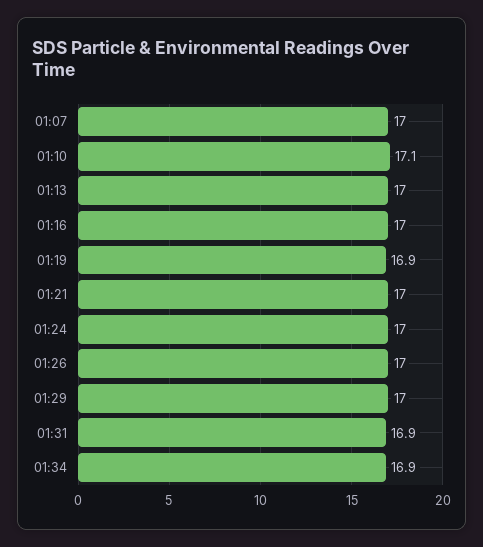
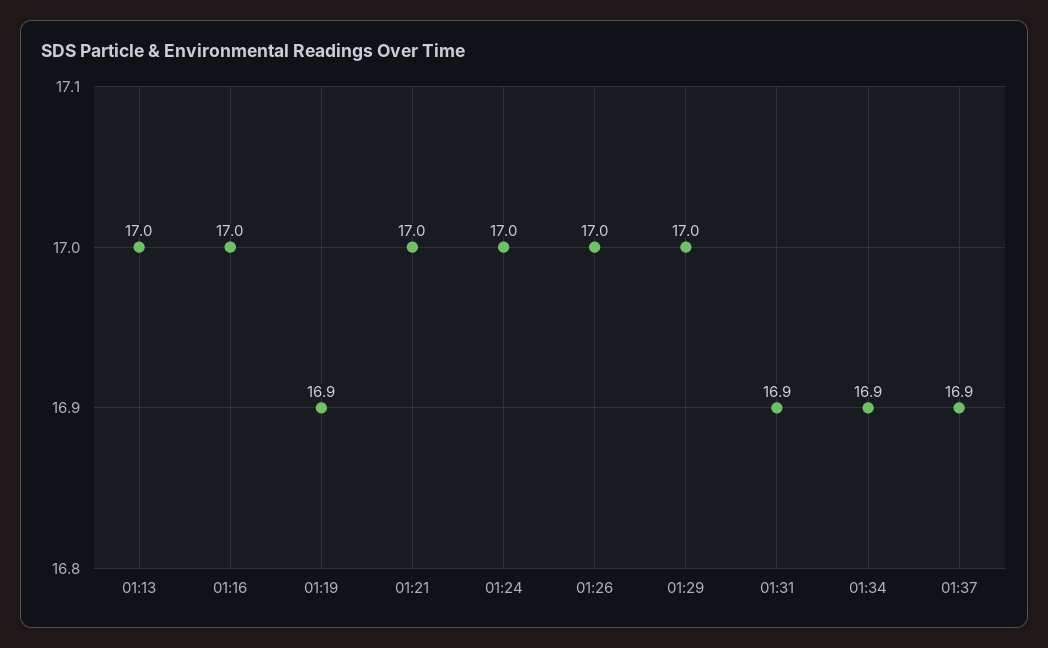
01:07: 17 -> none
01:10: 17.1 -> none
01:37: none -> 16.9

